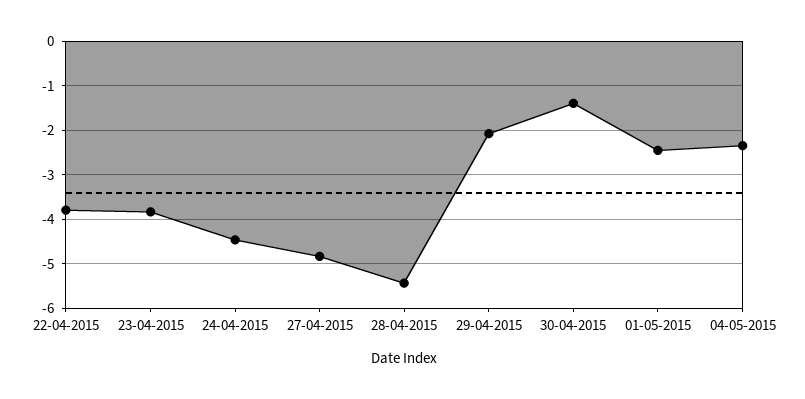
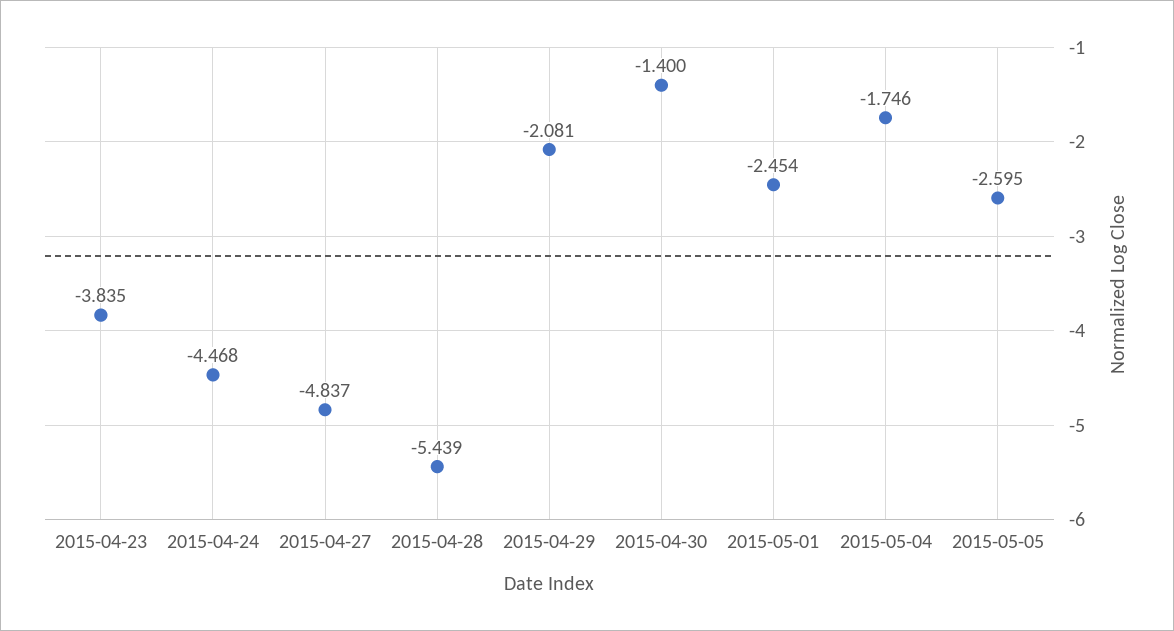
22-04-2015: -3.8 -> none
04-05-2015: -2.4 -> -1.746
2015-05-05: none -> -2.595

